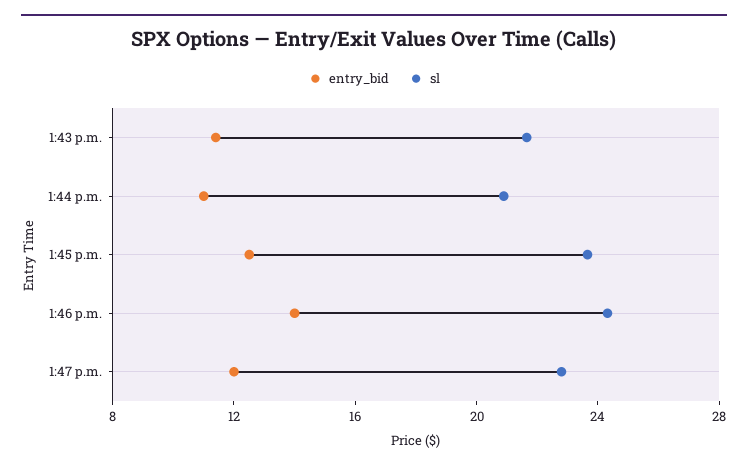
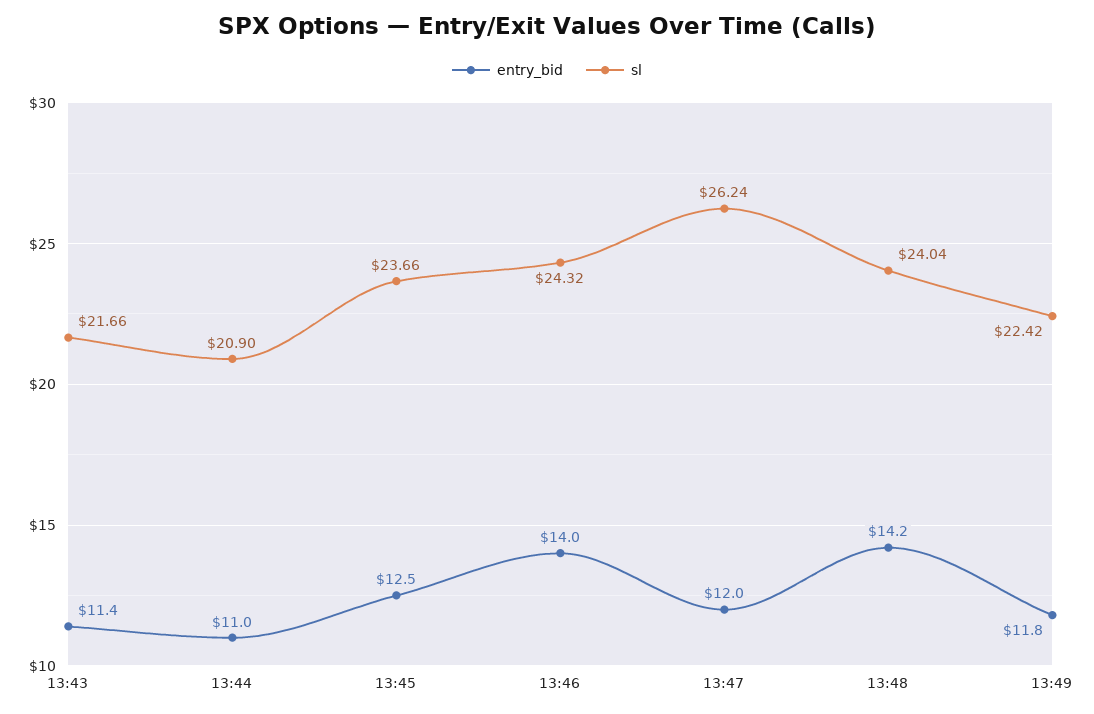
sl, 1:47 p.m.: 23 -> 26.24
entry_bid, 13:48: none -> 14.2
sl, 13:48: none -> 24.04
entry_bid, 13:49: none -> 11.8
sl, 13:49: none -> 22.42

